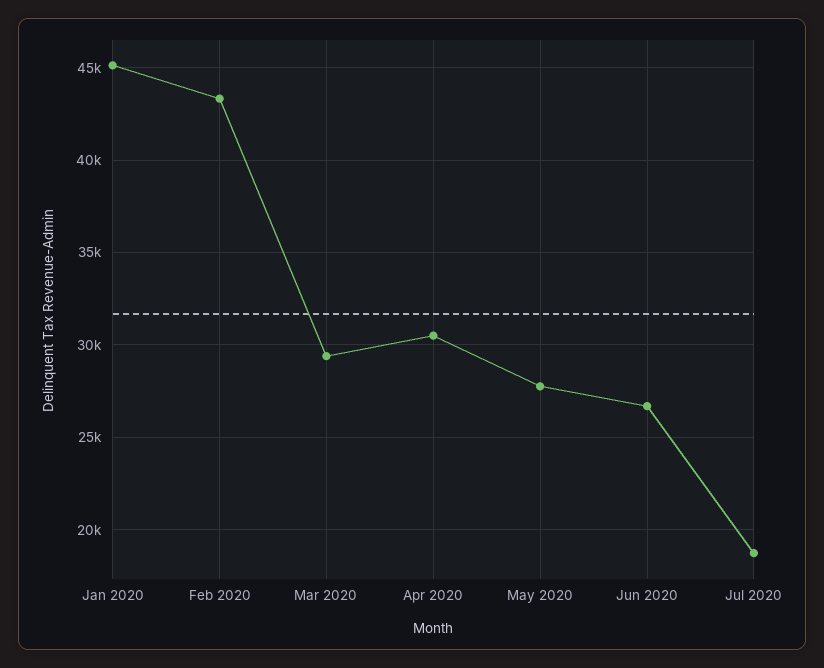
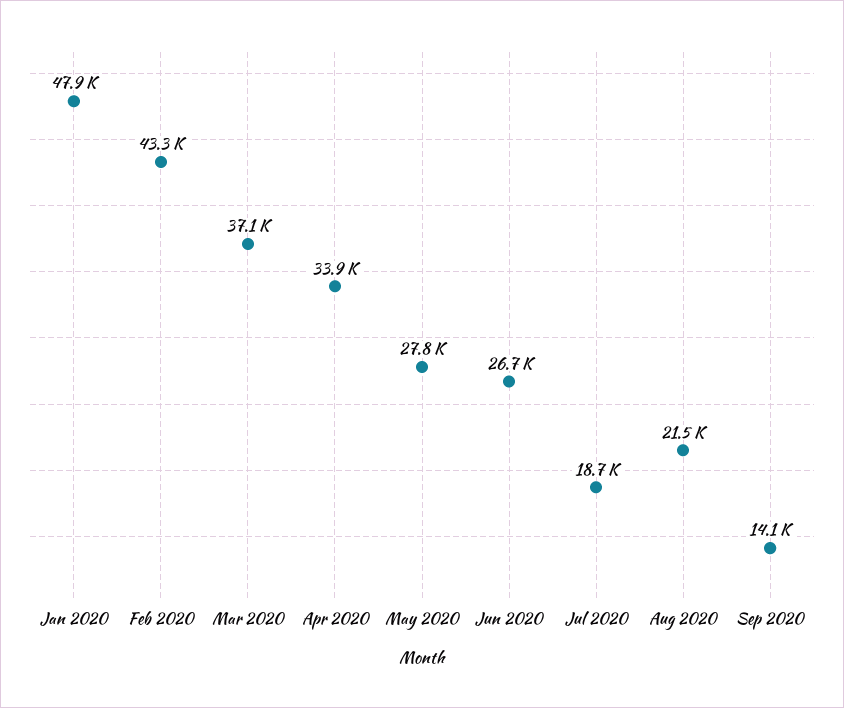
Jan 2020: 45000 -> 47900
Mar 2020: 29500 -> 37100
Apr 2020: 30500 -> 33900
Aug 2020: none -> 21500
Sep 2020: none -> 14100

